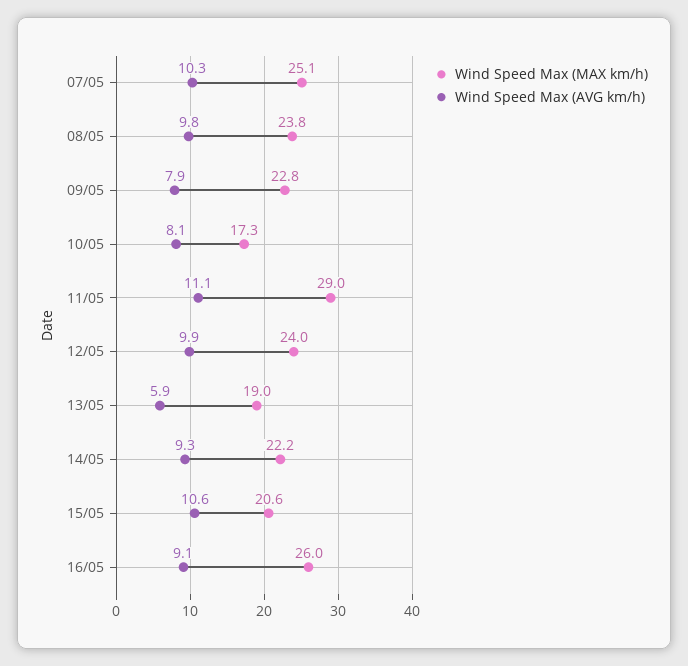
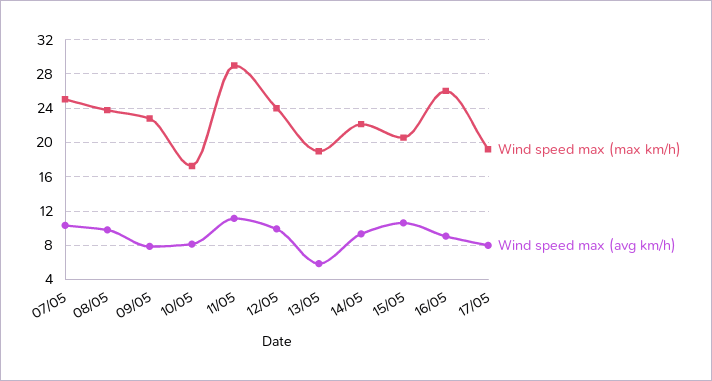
Wind Speed Max (MAX km/h), 17/05: none -> 19
Wind Speed Max (AVG km/h), 17/05: none -> 8

